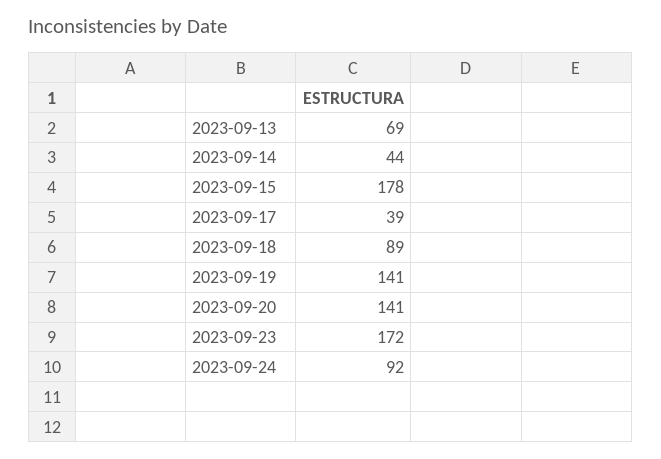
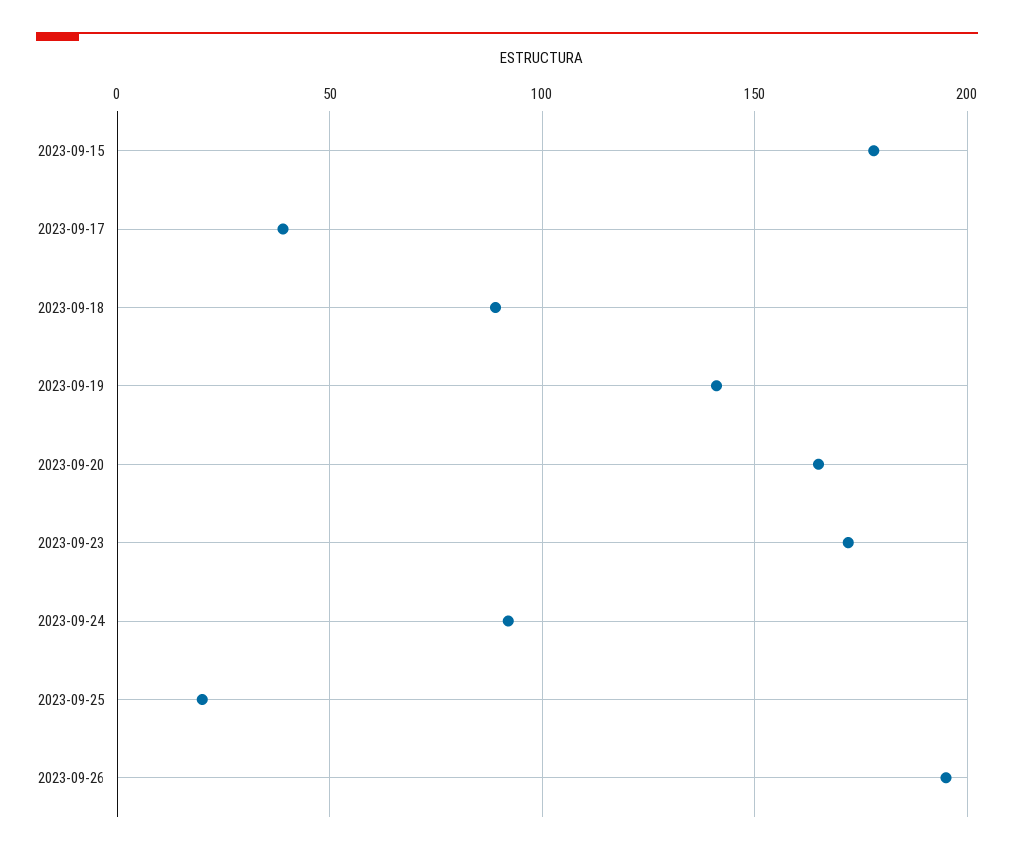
2023-09-13: 69 -> none
2023-09-14: 44 -> none
2023-09-20: 141 -> 165
2023-09-25: none -> 20
2023-09-26: none -> 195

